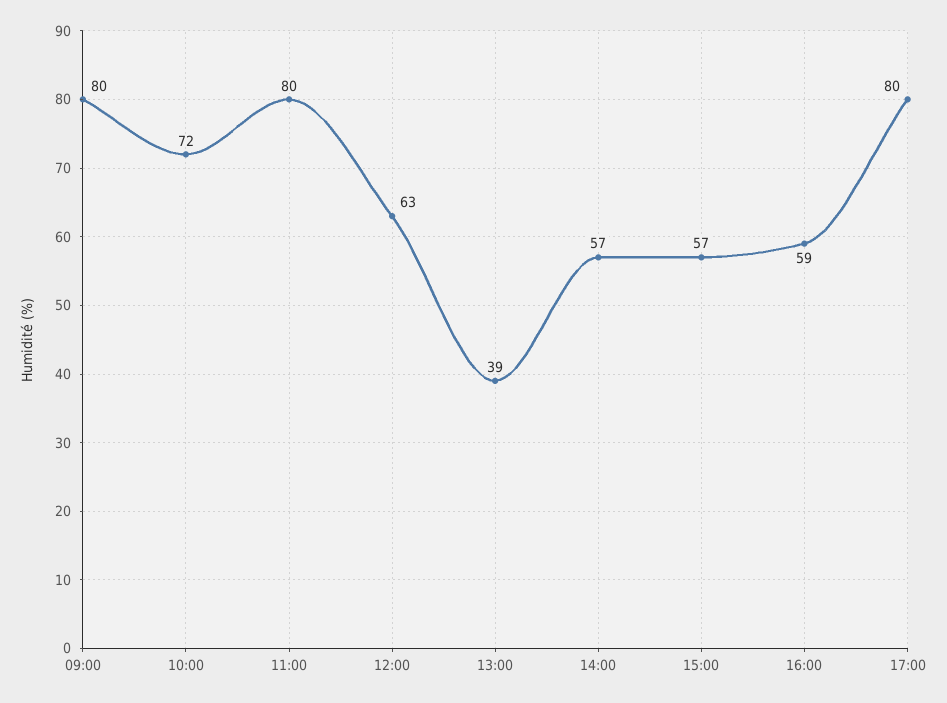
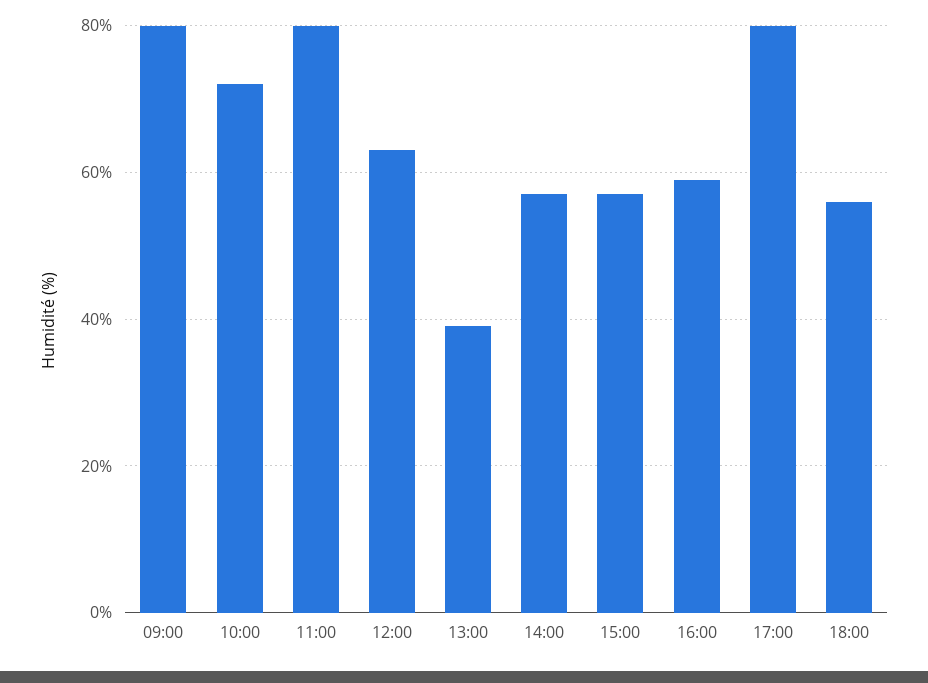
18:00: none -> 55

